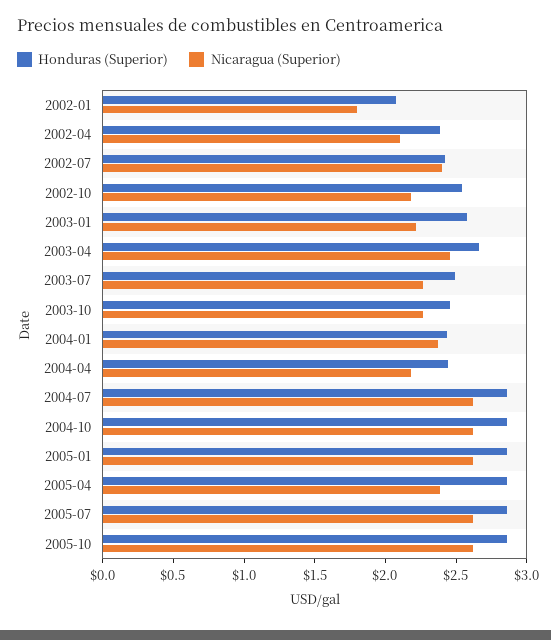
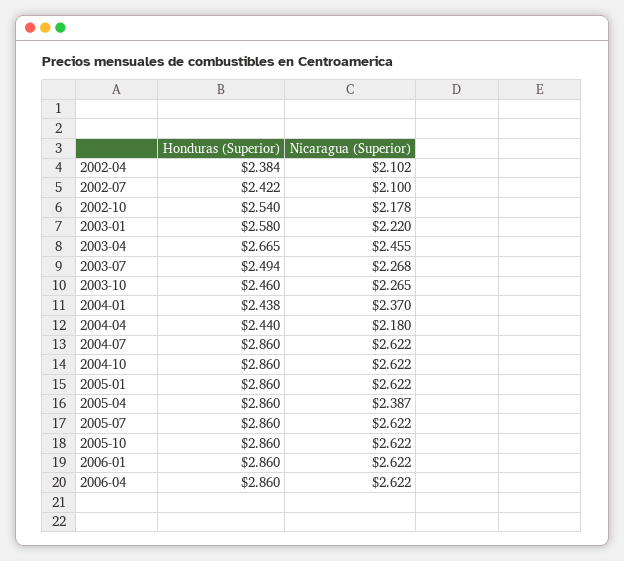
Honduras (Superior), 2002-01: 2.1 -> none
Nicaragua (Superior), 2002-01: 1.8 -> none
Nicaragua (Superior), 2002-07: 2.4 -> 2.1
Honduras (Superior), 2006-01: none -> 2.86
Nicaragua (Superior), 2006-01: none -> 2.622
Honduras (Superior), 2006-04: none -> 2.86
Nicaragua (Superior), 2006-04: none -> 2.622

